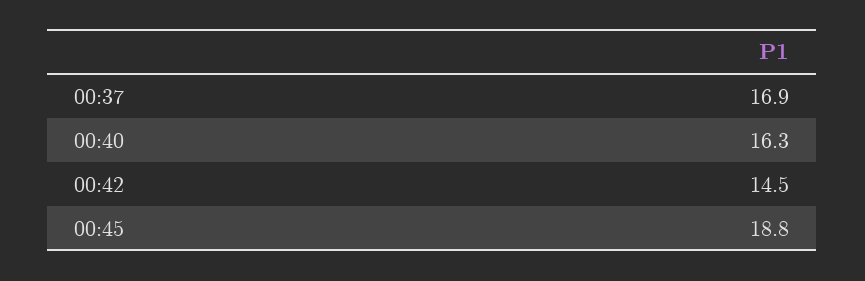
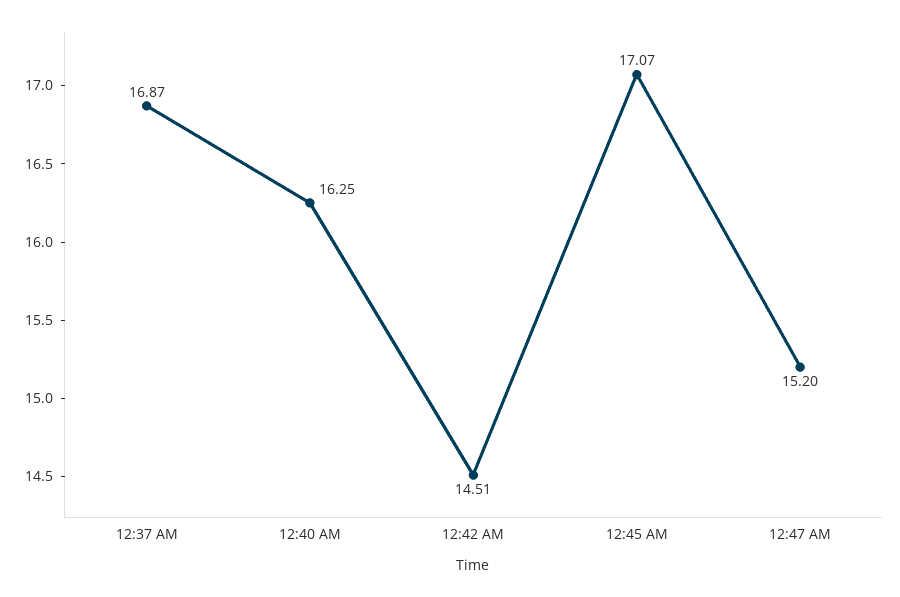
00:45: 18.8 -> 17.07
12:47 AM: none -> 15.2

